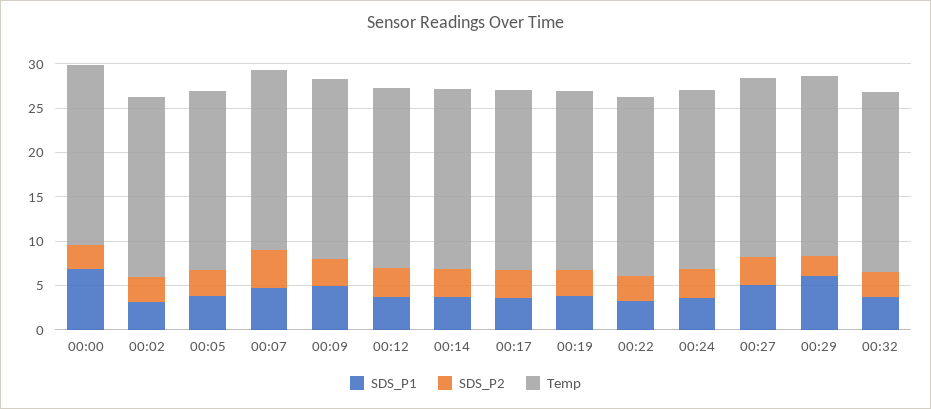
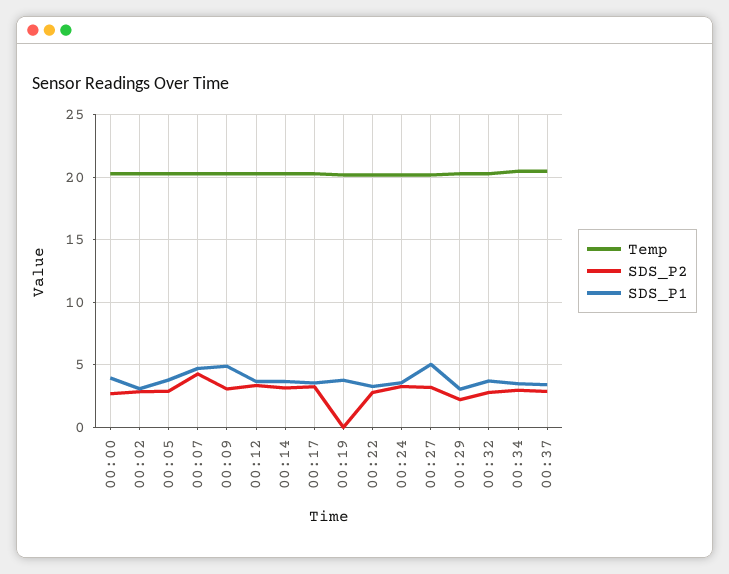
SDS_P1, 00:00: 7 -> 4
SDS_P2, 00:19: 3 -> 0
SDS_P1, 00:29: 6 -> 3
Temp, 00:34: none -> 20.5
SDS_P2, 00:34: none -> 3
SDS_P1, 00:34: none -> 3.5
Temp, 00:37: none -> 20.5
SDS_P2, 00:37: none -> 3
SDS_P1, 00:37: none -> 3.5

